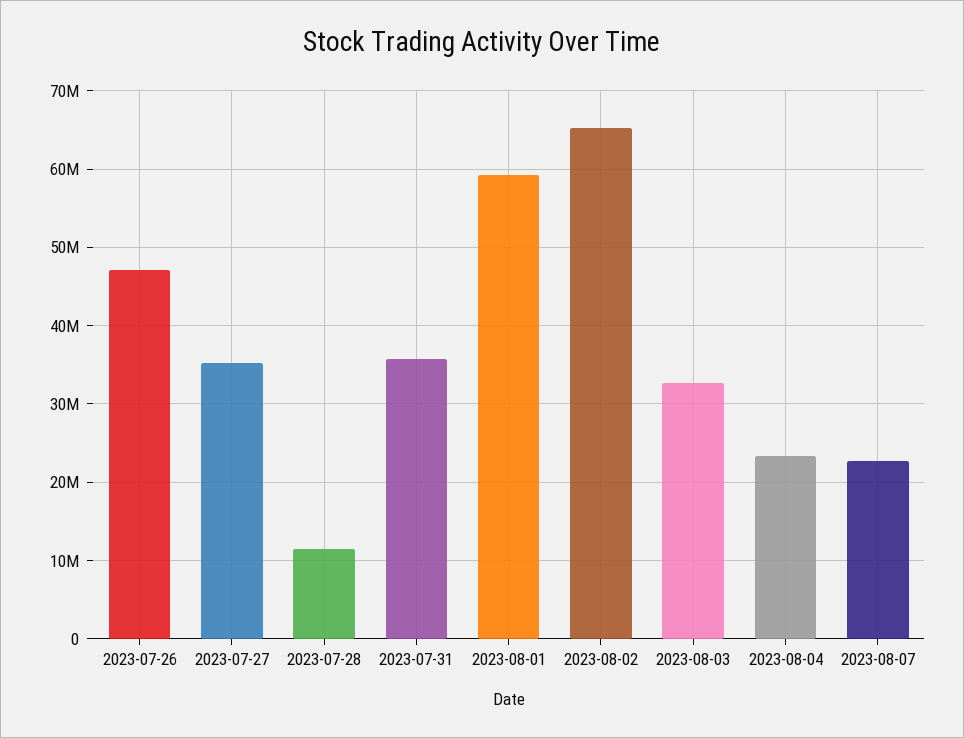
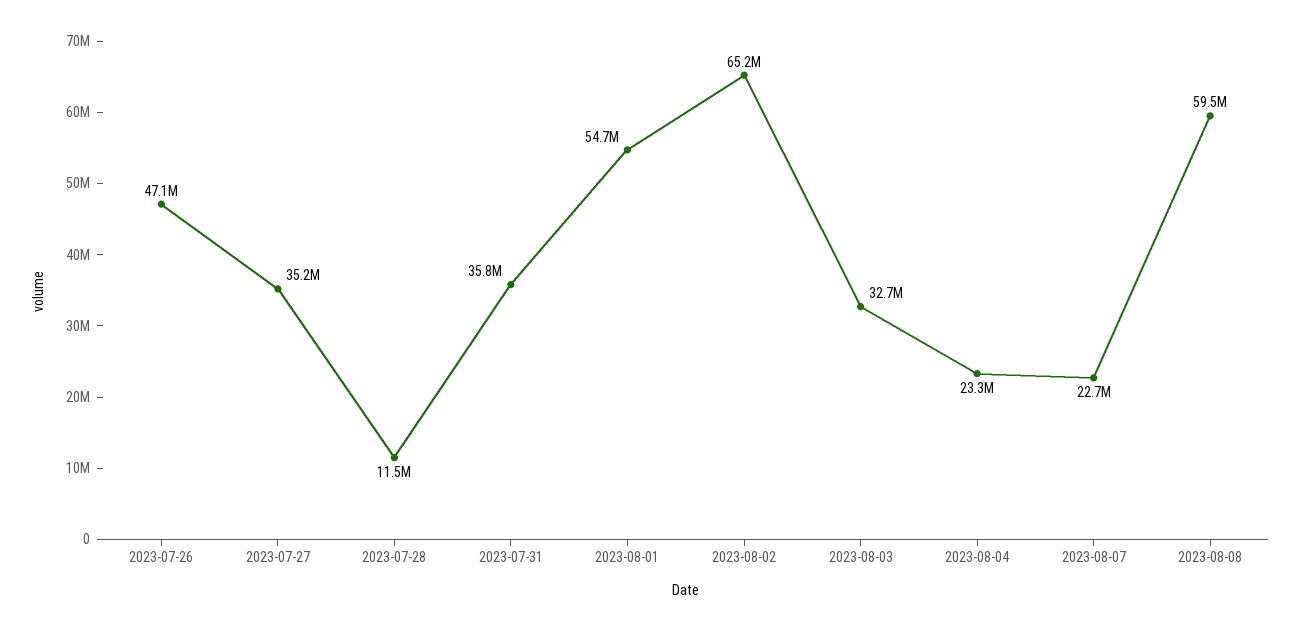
2023-08-01: 59000000 -> 54700000
2023-08-08: none -> 59500000

